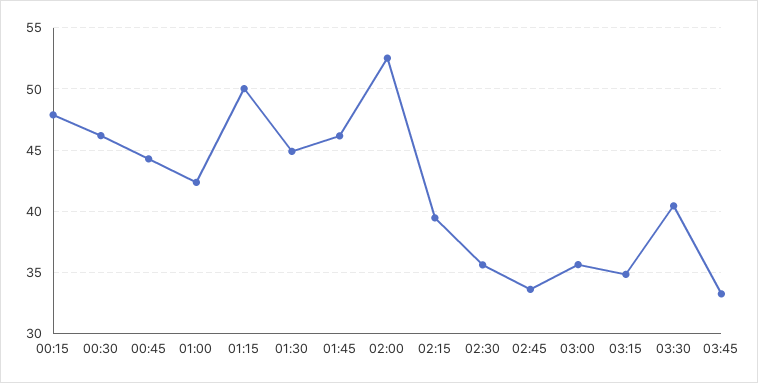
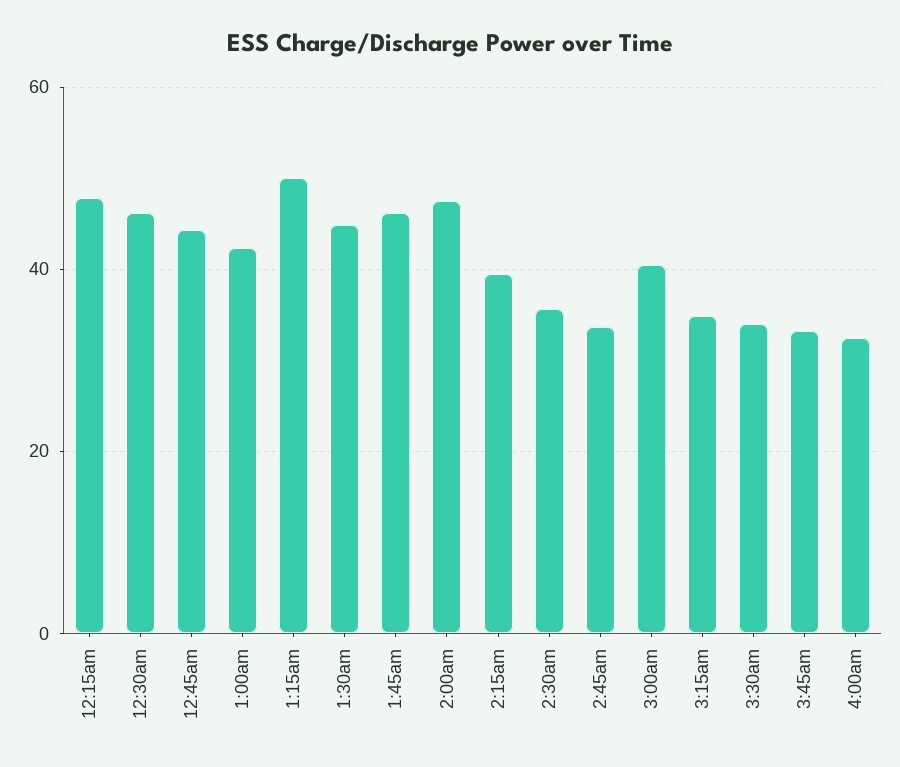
02:00: 52.5 -> 48
03:00: 35.5 -> 40
03:30: 40.5 -> 34
4:00am: none -> 32

